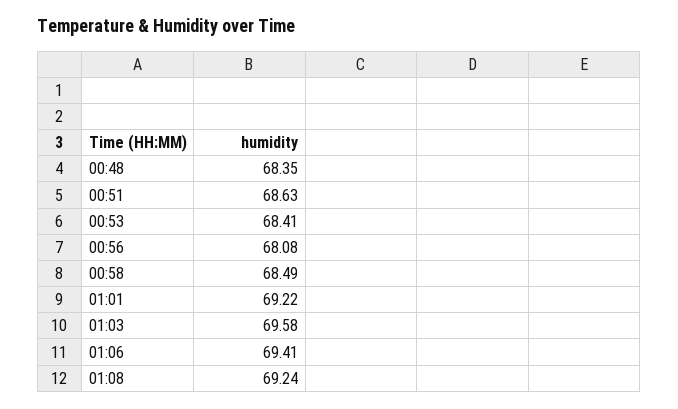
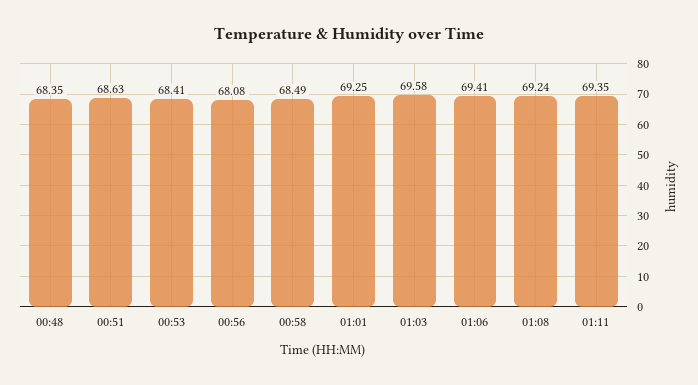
01:01: 69.22 -> 69.25
01:11: none -> 69.35

